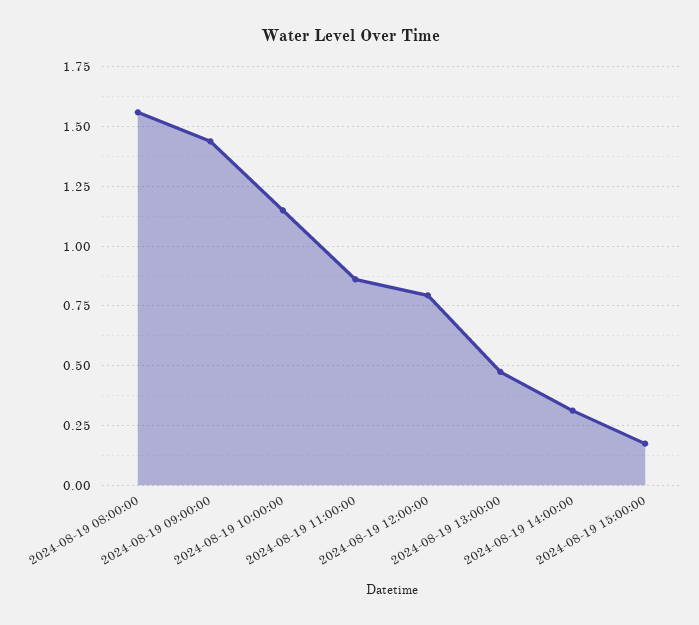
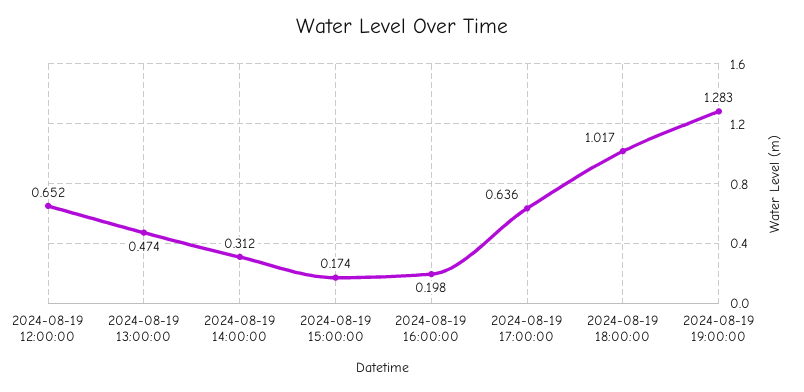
2024-08-19 08:00:00: 1.55 -> none
2024-08-19 09:00:00: 1.45 -> none
2024-08-19 10:00:00: 1.15 -> none
2024-08-19 11:00:00: 0.85 -> none
2024-08-19 12:00:00: 0.8 -> 0.652
2024-08-19 16:00:00: none -> 0.198
2024-08-19 17:00:00: none -> 0.636
2024-08-19 18:00:00: none -> 1.017
2024-08-19 19:00:00: none -> 1.283

